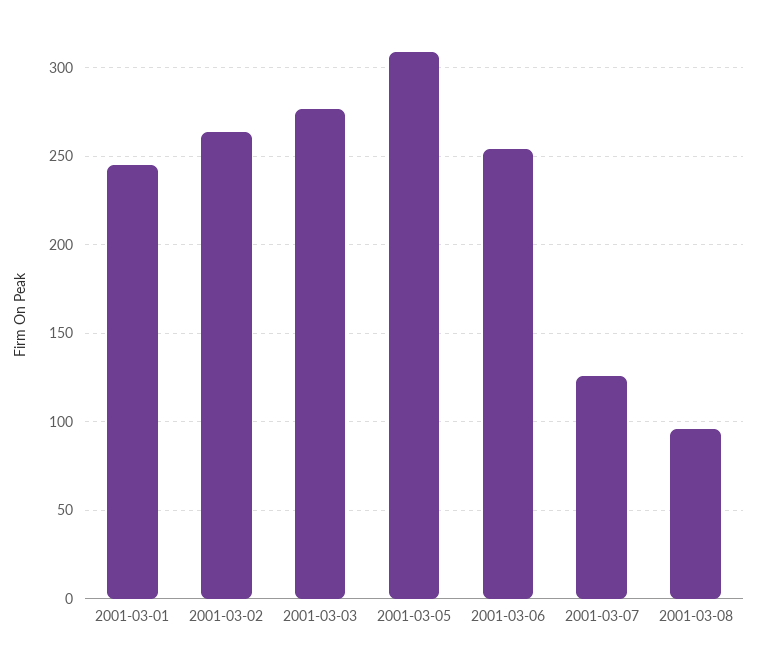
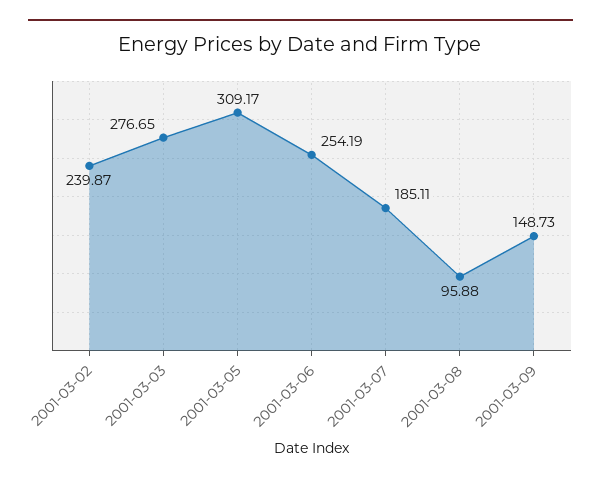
2001-03-01: 245 -> none
2001-03-02: 265 -> 239.87
2001-03-07: 125 -> 185.11
2001-03-09: none -> 148.73

